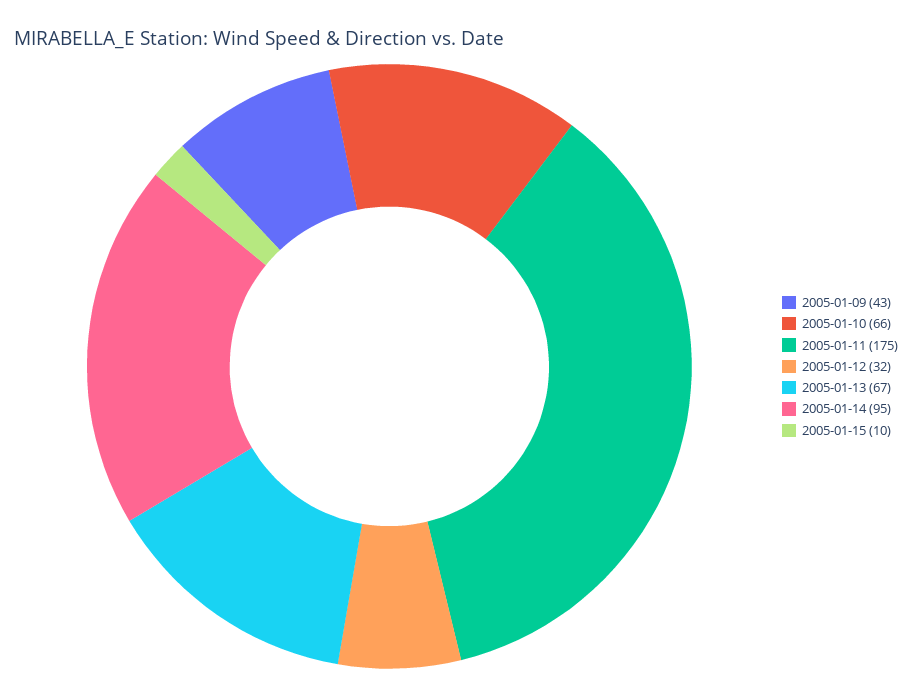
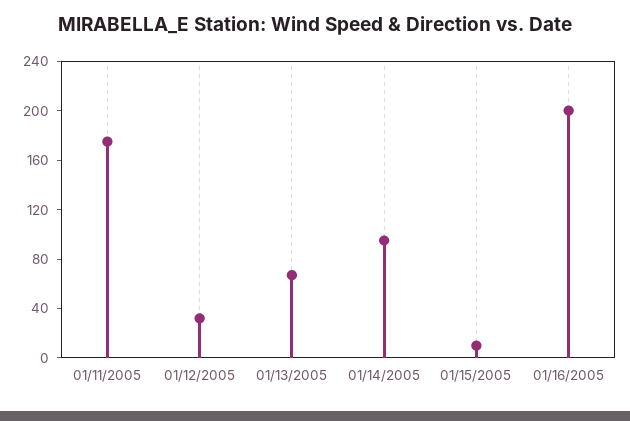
2005-01-09: 43 -> none
2005-01-10: 66 -> none
01/16/2005: none -> 200

